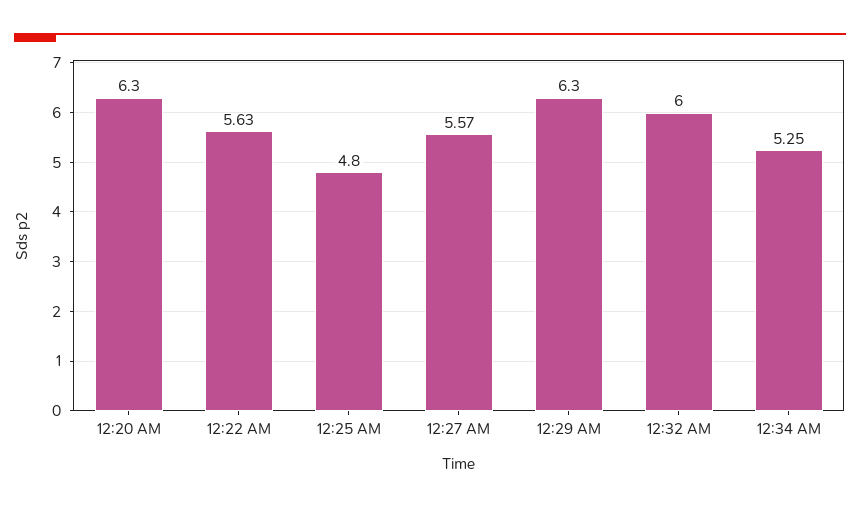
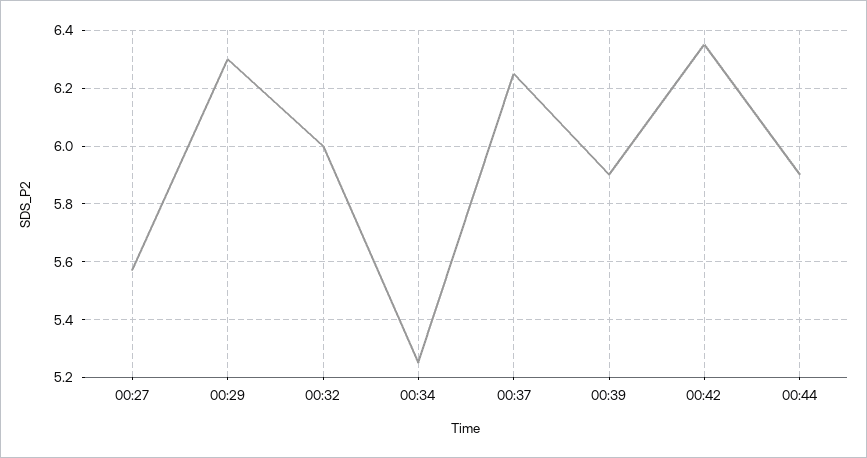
12:20 AM: 6.3 -> none
12:22 AM: 5.63 -> none
12:25 AM: 4.8 -> none
00:37: none -> 6.25
00:39: none -> 5.9
00:42: none -> 6.35
00:44: none -> 5.9

